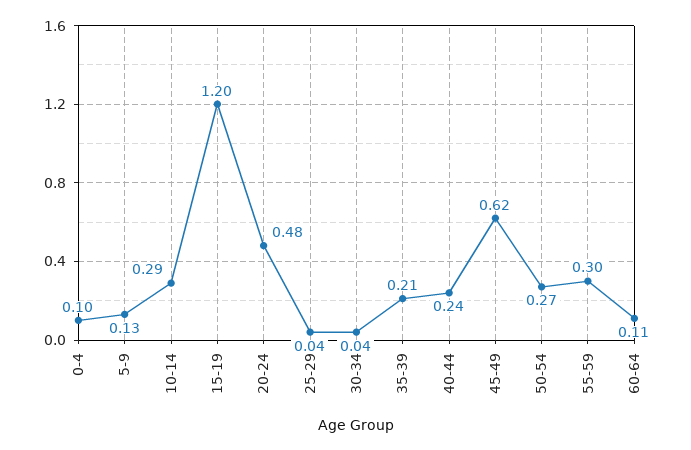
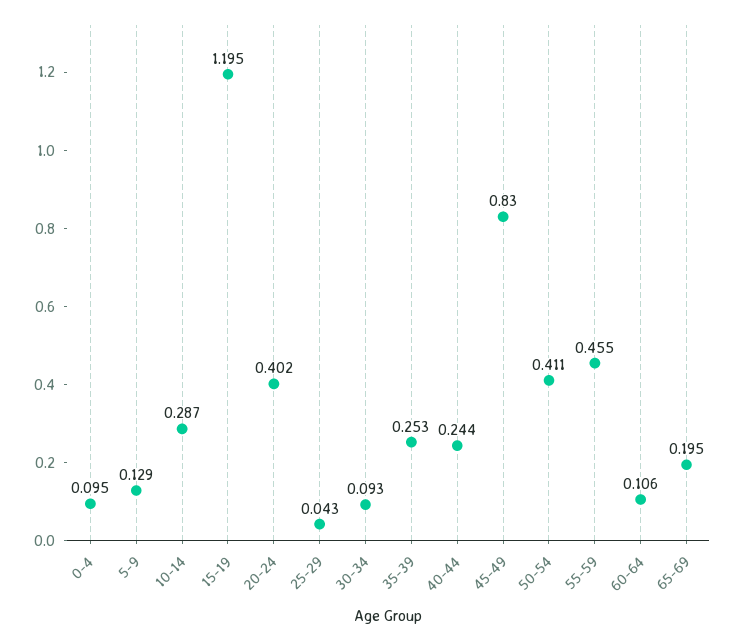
20-24: 0.48 -> 0.402
30-34: 0.04 -> 0.093
35-39: 0.21 -> 0.253
45-49: 0.62 -> 0.83
50-54: 0.27 -> 0.411
55-59: 0.3 -> 0.455
65-69: none -> 0.195

